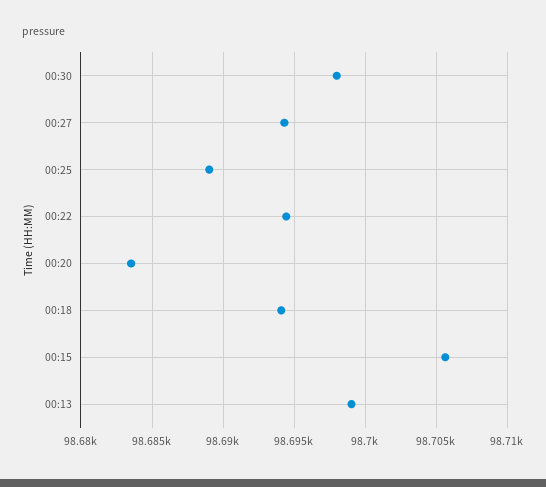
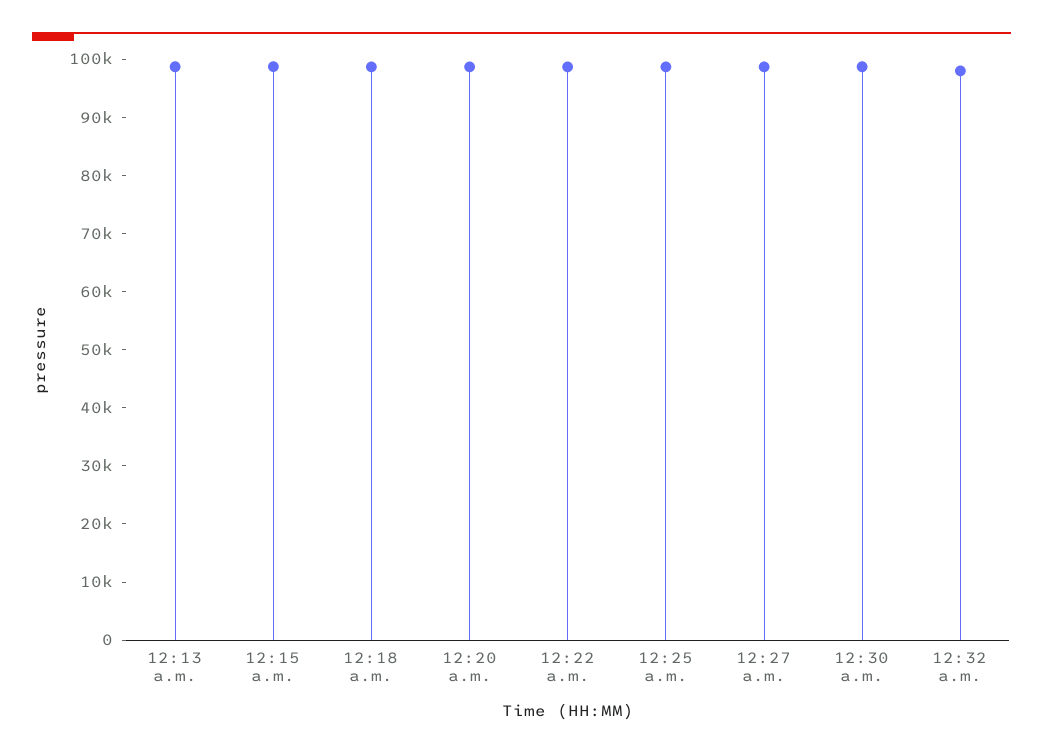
12:32 a.m.: none -> 98000

